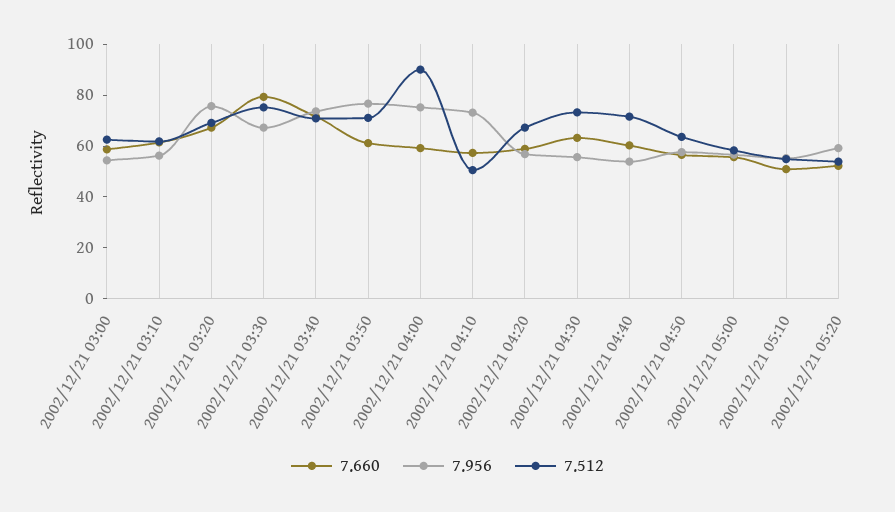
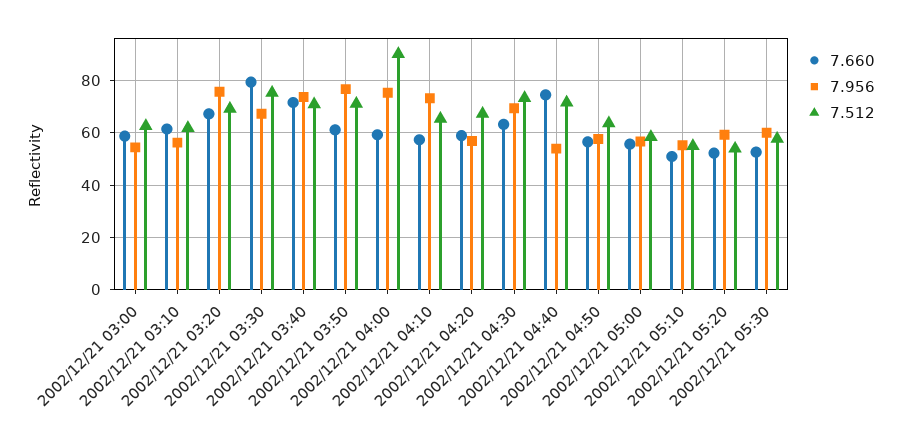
7.512, 2002/12/21 04:10: 50 -> 65
7.956, 2002/12/21 04:30: 55 -> 70
7.660, 2002/12/21 04:40: 60 -> 75
7.660, 2002/12/21 05:30: none -> 52.5
7.956, 2002/12/21 05:30: none -> 60
7.512, 2002/12/21 05:30: none -> 57.5

